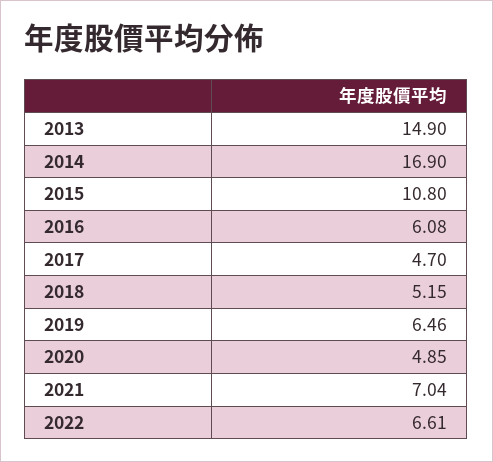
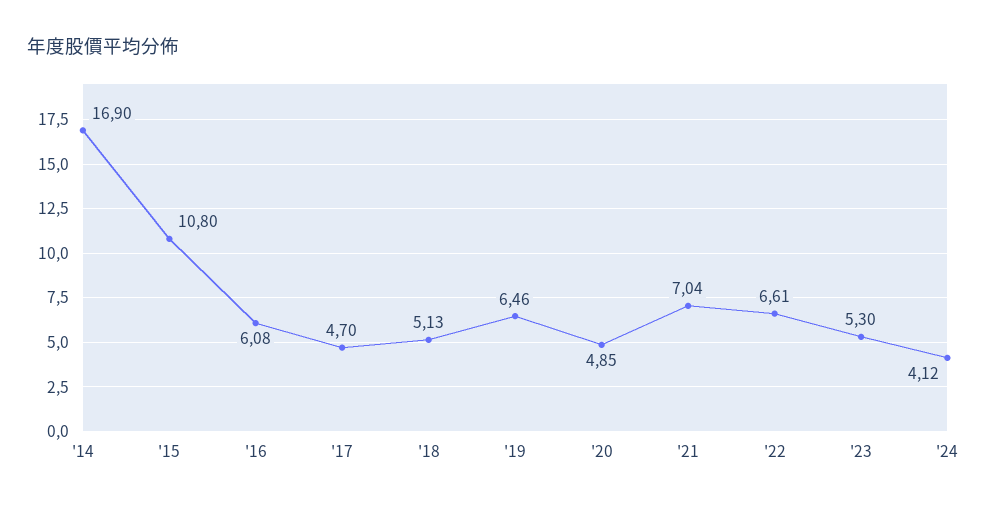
2013: 14.9 -> none
2018: 5.15 -> 5.13
'23: none -> 5.3
'24: none -> 4.12

